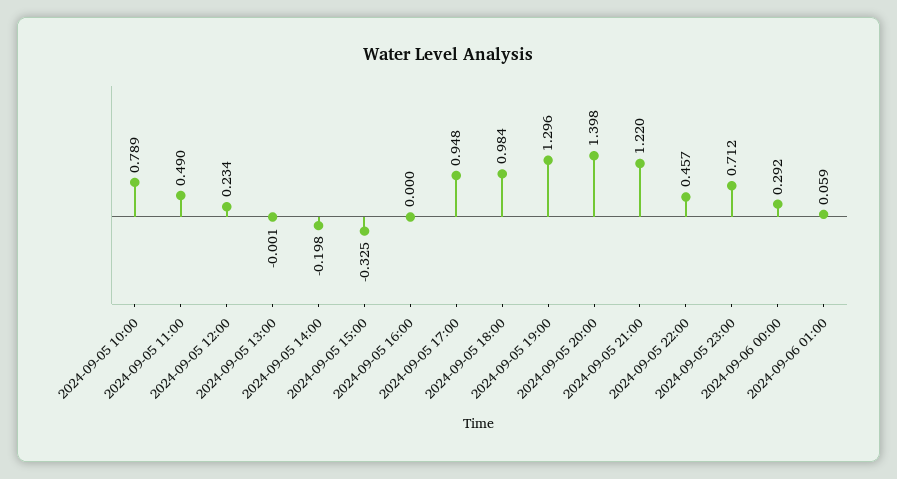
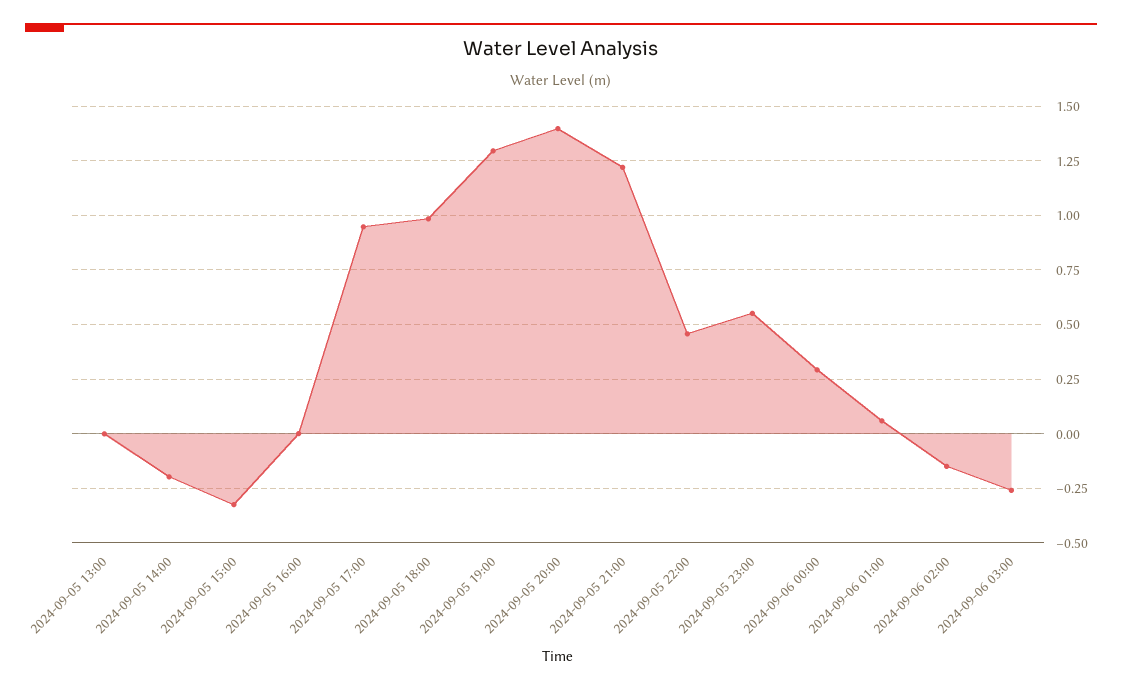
2024-09-05 10:00: 0.789 -> none
2024-09-05 11:00: 0.49 -> none
2024-09-05 12:00: 0.234 -> none
2024-09-05 23:00: 0.712 -> 0.55
2024-09-06 02:00: none -> -0.15
2024-09-06 03:00: none -> -0.25

